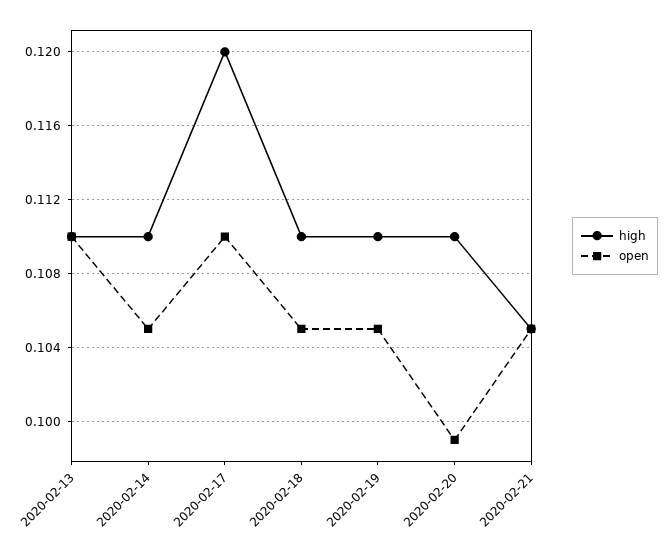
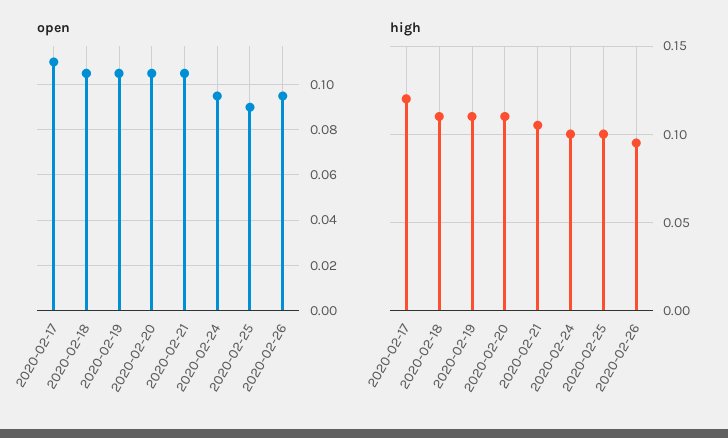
high, 2020-02-13: 0.11 -> none
open, 2020-02-13: 0.11 -> none
high, 2020-02-14: 0.11 -> none
open, 2020-02-14: 0.105 -> none
open, 2020-02-20: 0.099 -> 0.105
open, 2020-02-24: none -> 0.095
open, 2020-02-25: none -> 0.09
open, 2020-02-26: none -> 0.095
high, 2020-02-24: none -> 0.1
high, 2020-02-25: none -> 0.1
high, 2020-02-26: none -> 0.095

